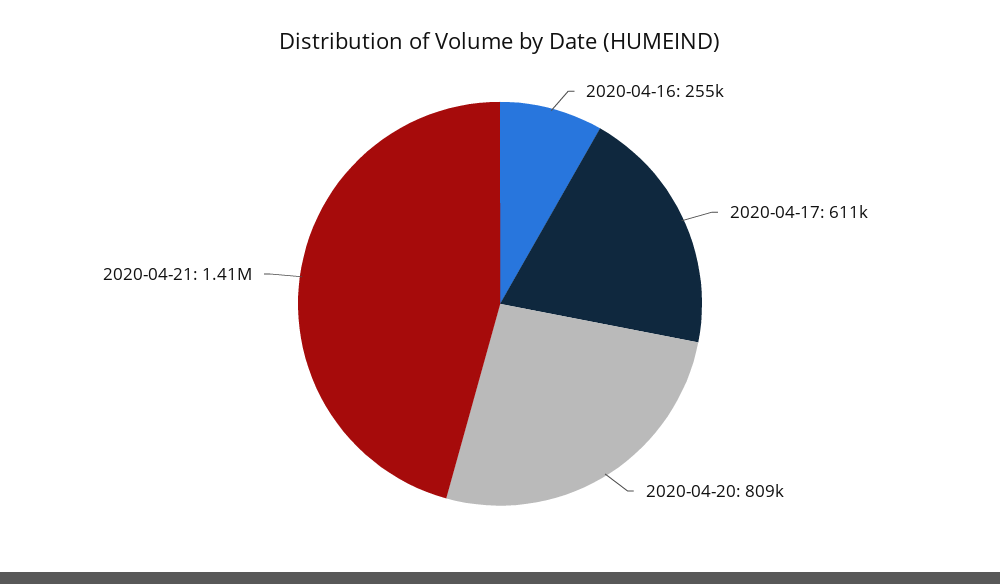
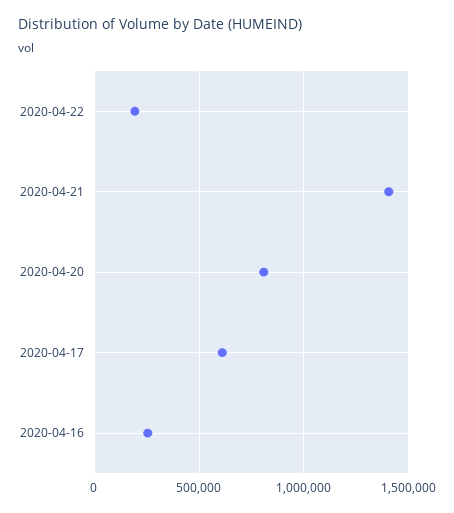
2020-04-22: none -> 200000

